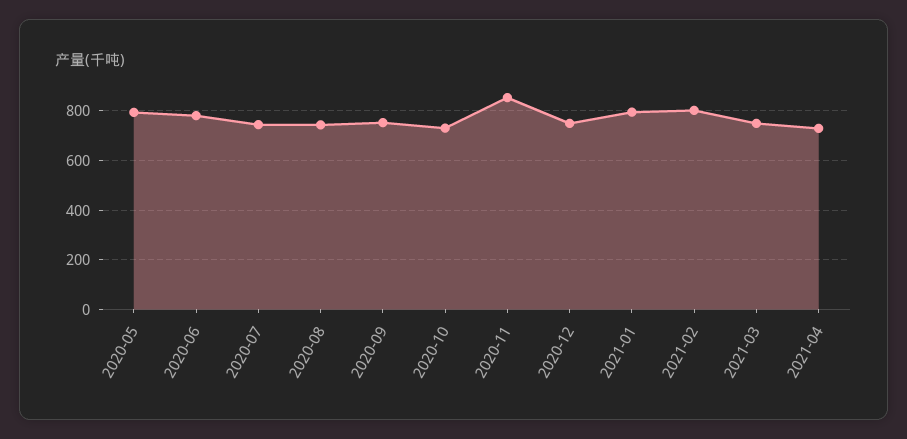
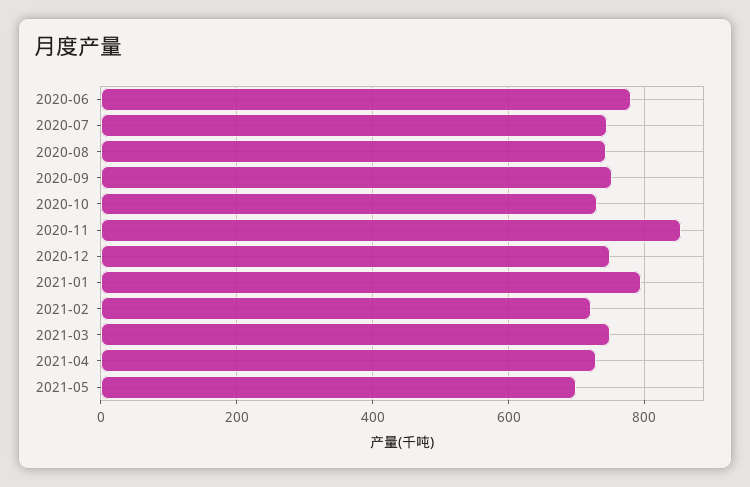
2020-05: 800 -> none
2021-02: 800 -> 720
2021-05: none -> 700

